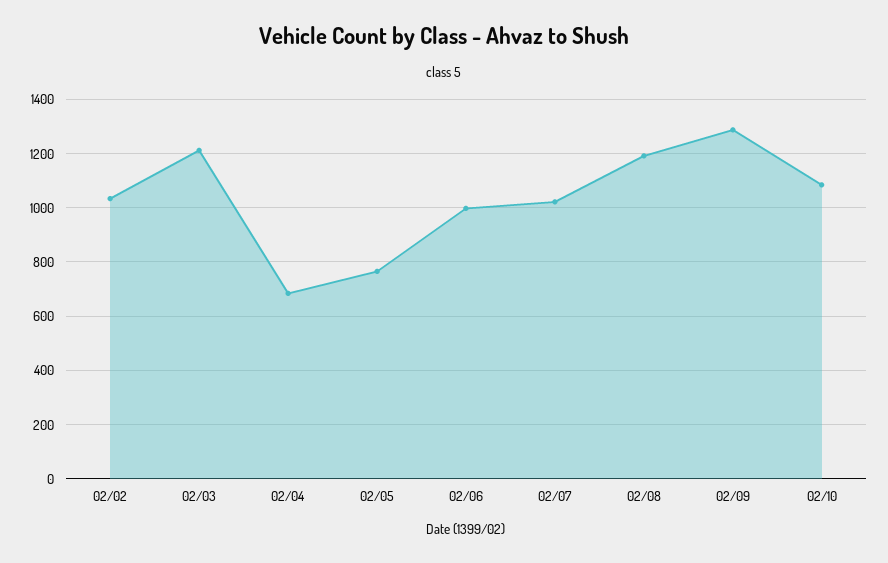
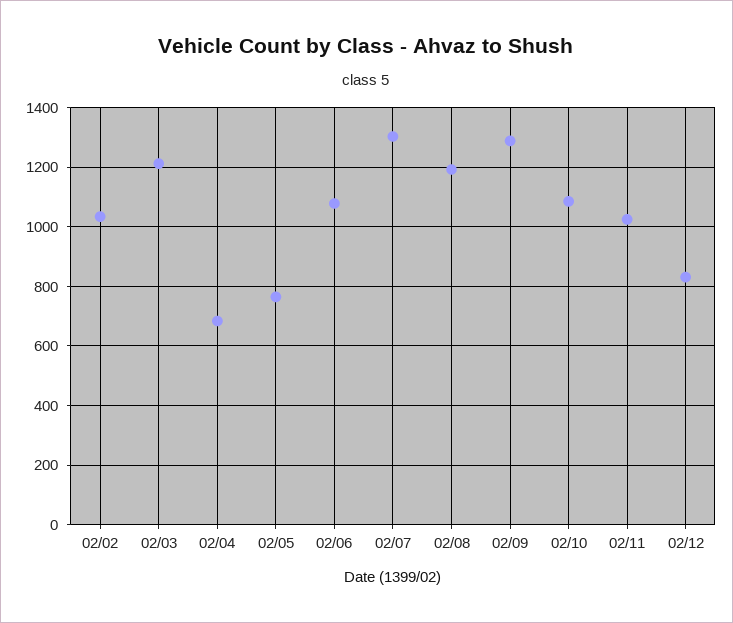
02/06: 1000 -> 1075
02/07: 1025 -> 1300
02/11: none -> 1025
02/12: none -> 825

